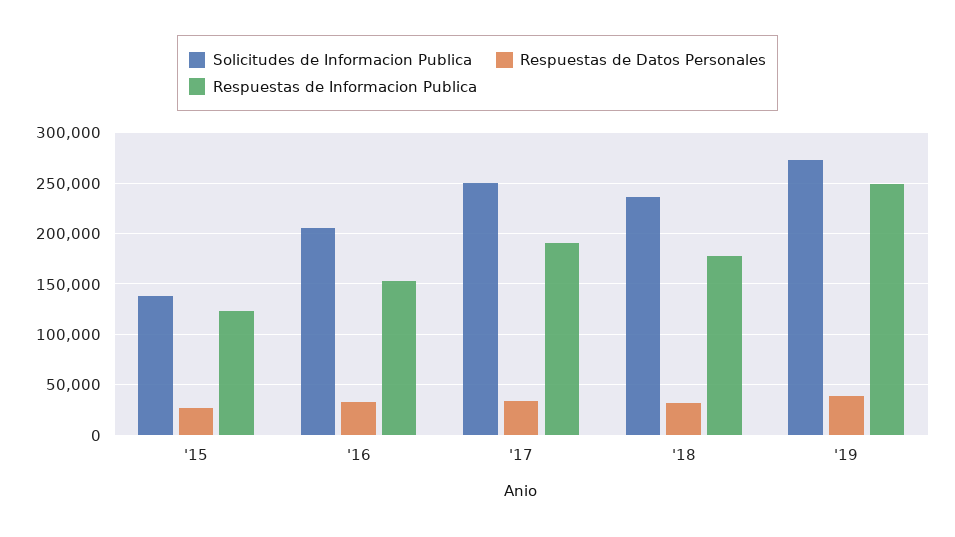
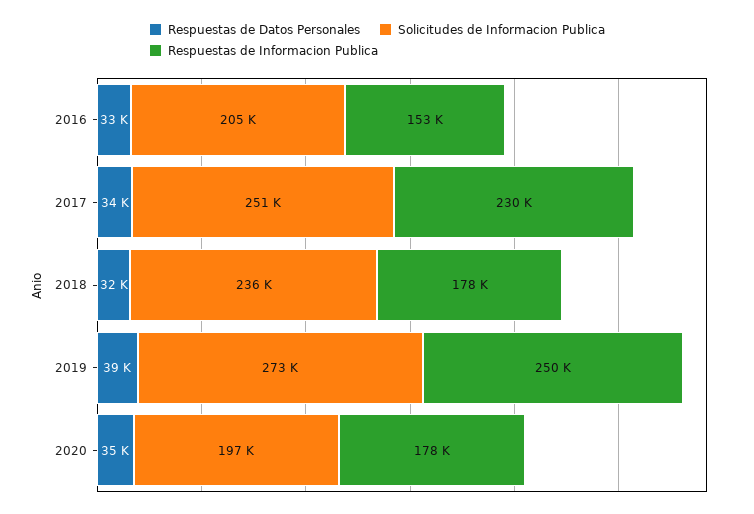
Solicitudes de Informacion Publica, '15: 140000 -> none
Respuestas de Datos Personales, '15: 30000 -> none
Respuestas de Informacion Publica, '15: 120000 -> none
Respuestas de Informacion Publica, '17: 190000 -> 230000
Respuestas de Datos Personales, 2020: none -> 35000
Solicitudes de Informacion Publica, 2020: none -> 197000
Respuestas de Informacion Publica, 2020: none -> 178000

